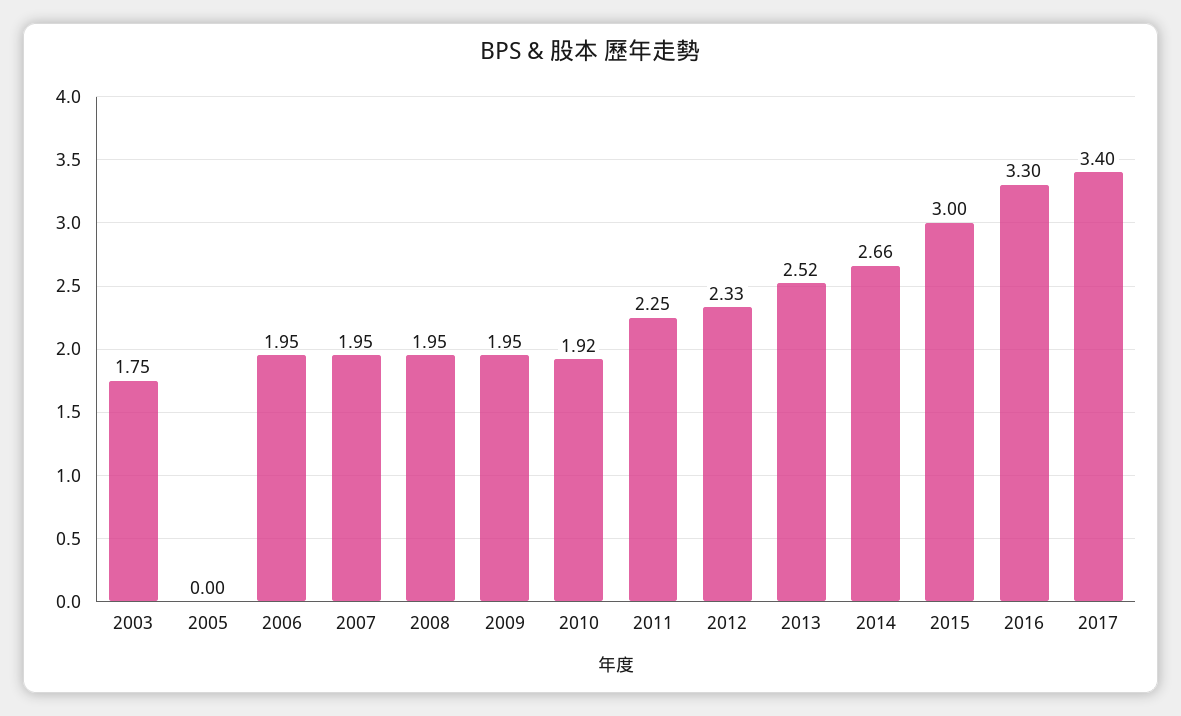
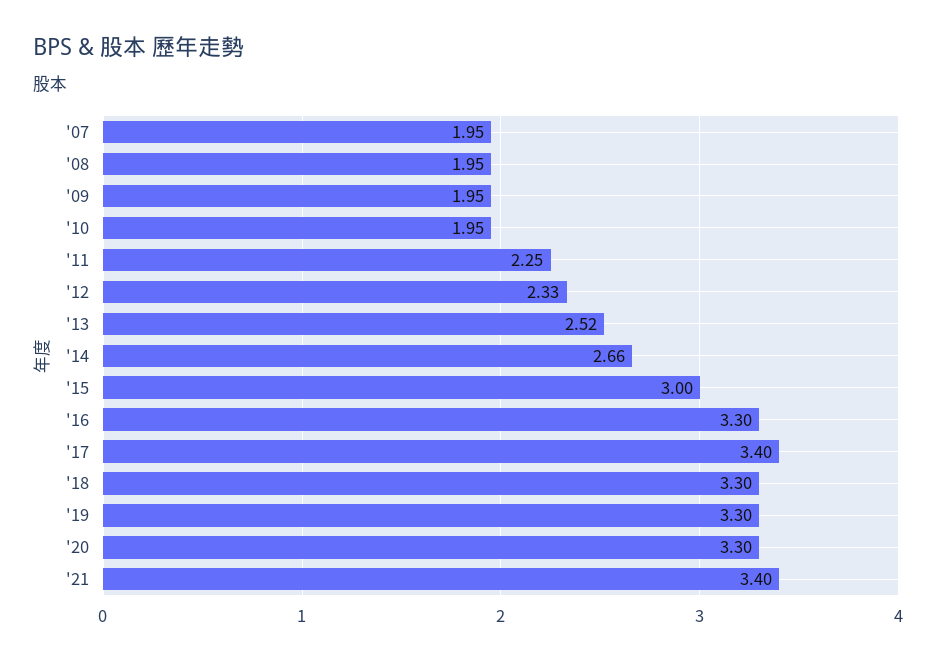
2003: 1.75 -> none
2005: 0 -> none
2006: 1.95 -> none
2010: 1.92 -> 1.95
'18: none -> 3.3
'19: none -> 3.3
'20: none -> 3.3
'21: none -> 3.4

